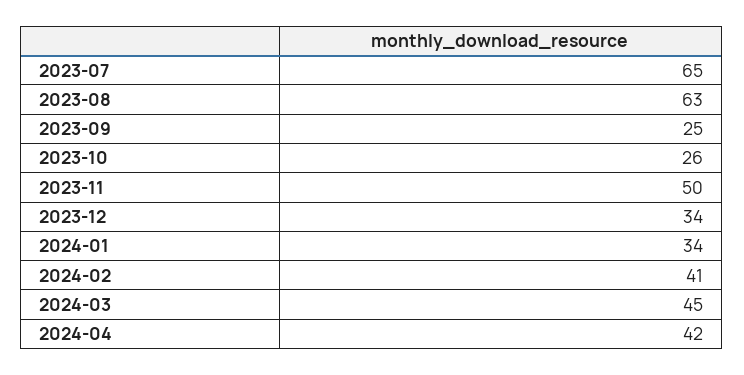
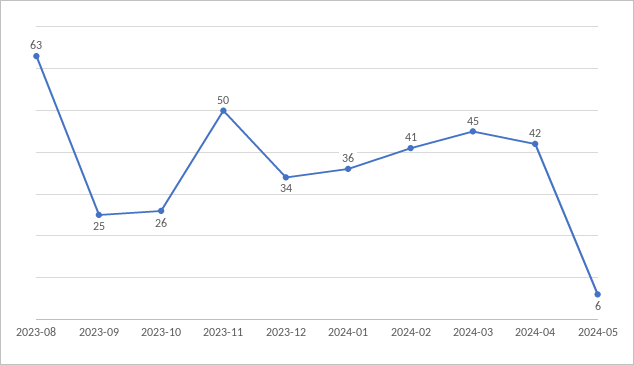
2023-07: 65 -> none
2024-01: 34 -> 36
2024-05: none -> 6

